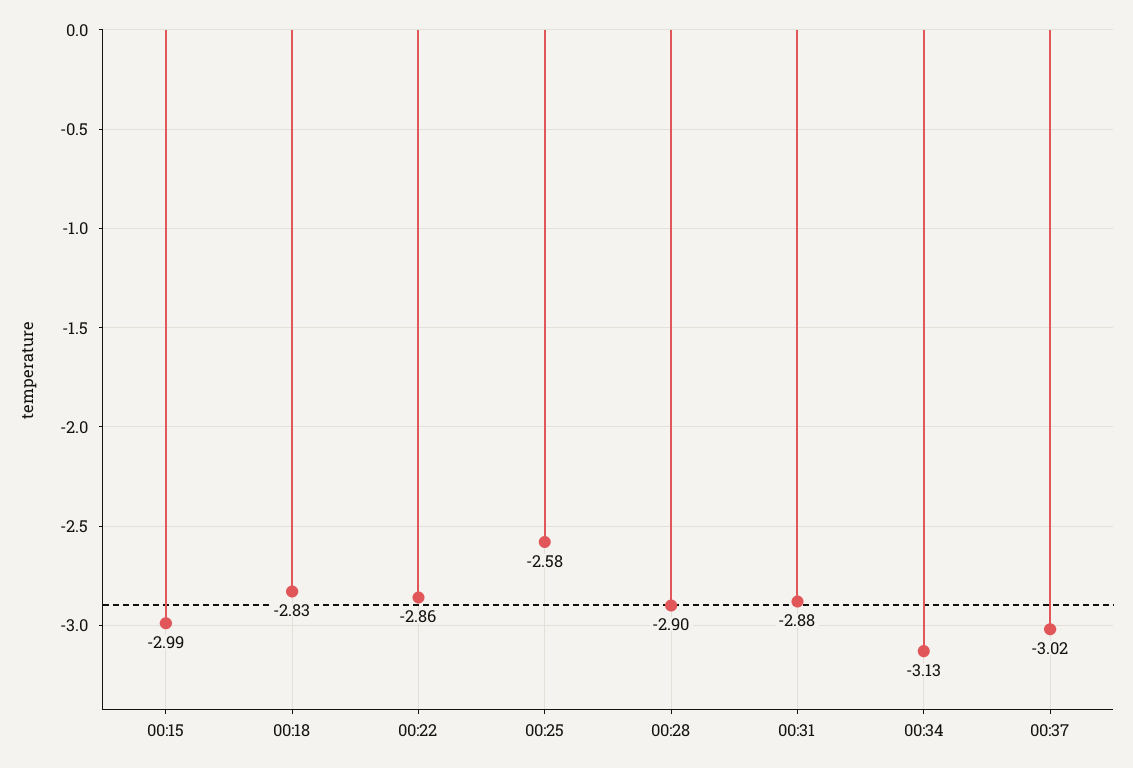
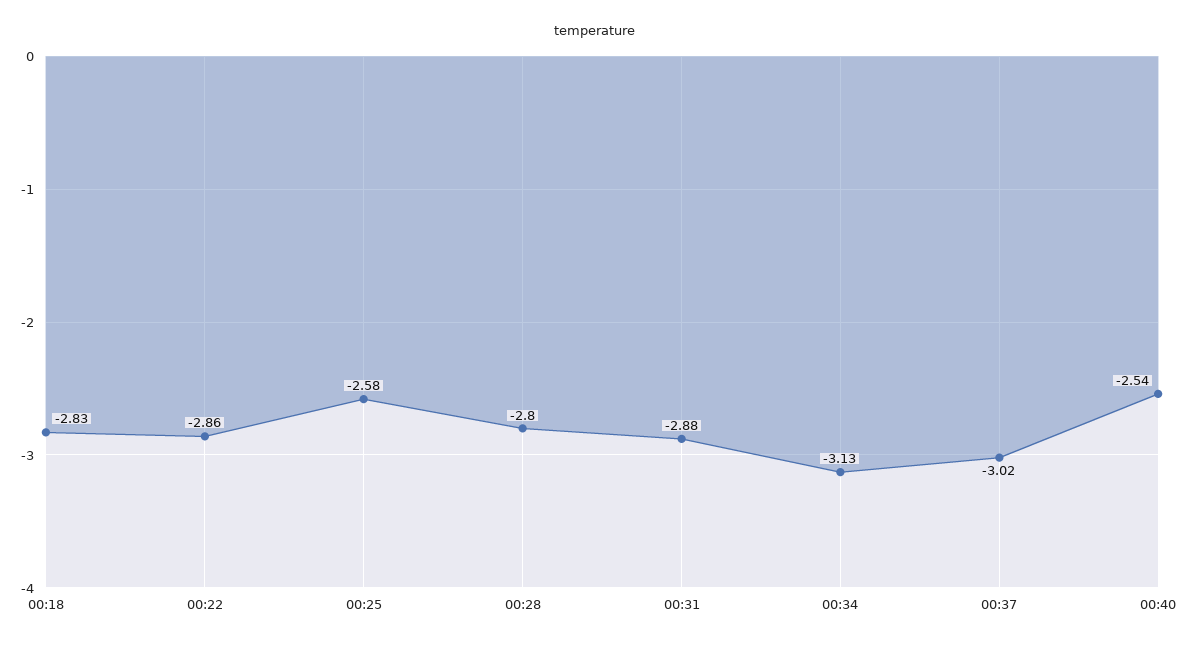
00:15: -2.99 -> none
00:28: -2.9 -> -2.8
00:40: none -> -2.54

